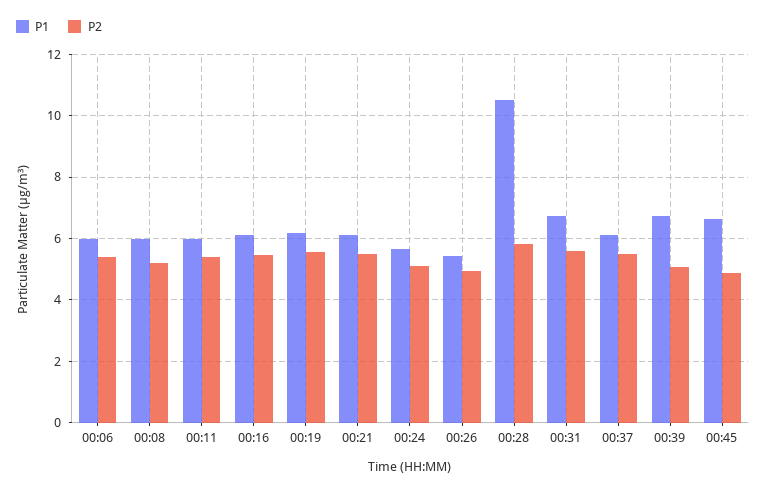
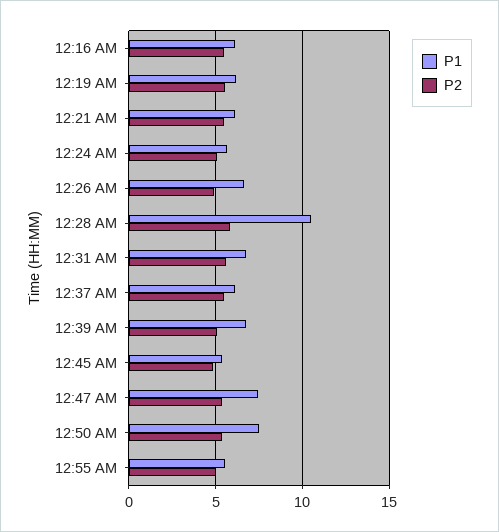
P1, 00:06: 6 -> none
P2, 00:06: 5.4 -> none
P1, 00:08: 6 -> none
P2, 00:08: 5.2 -> none
P1, 00:11: 6 -> none
P2, 00:11: 5.4 -> none
P1, 00:26: 5.4 -> 6.5
P1, 00:45: 6.6 -> 5.5
P1, 12:47 AM: none -> 7.5
P2, 12:47 AM: none -> 5.5
P1, 12:50 AM: none -> 7.5
P2, 12:50 AM: none -> 5.5
P1, 12:55 AM: none -> 5.5
P2, 12:55 AM: none -> 5

